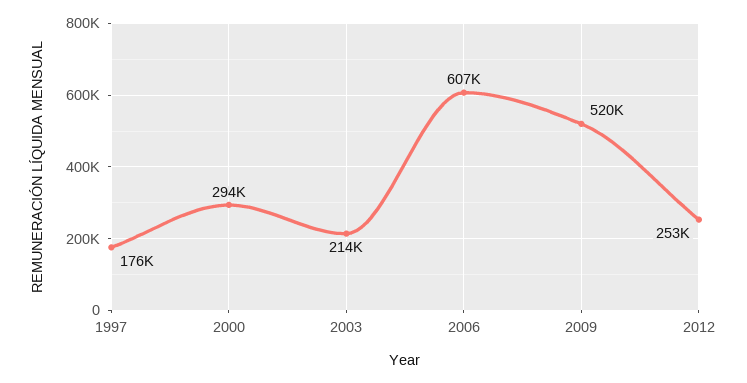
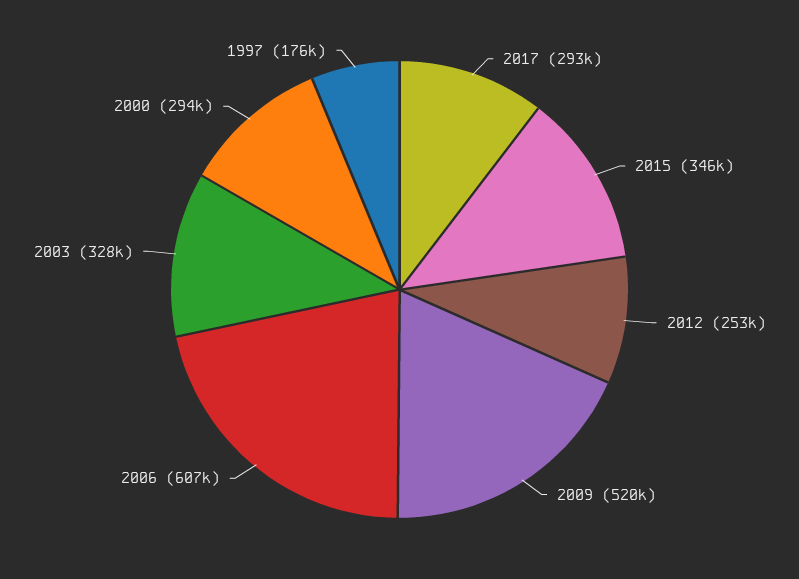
2003: 214000 -> 328000
2017: none -> 293000
2015: none -> 346000

